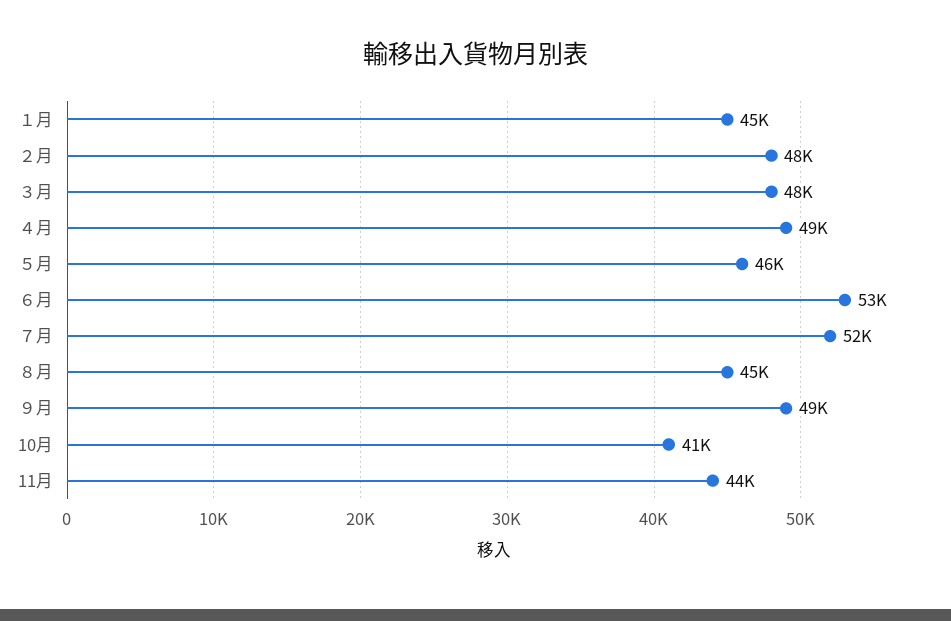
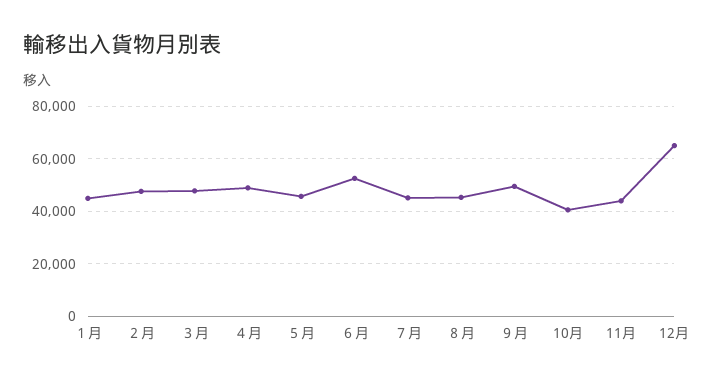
７月: 52000 -> 45000
12月: none -> 65000

